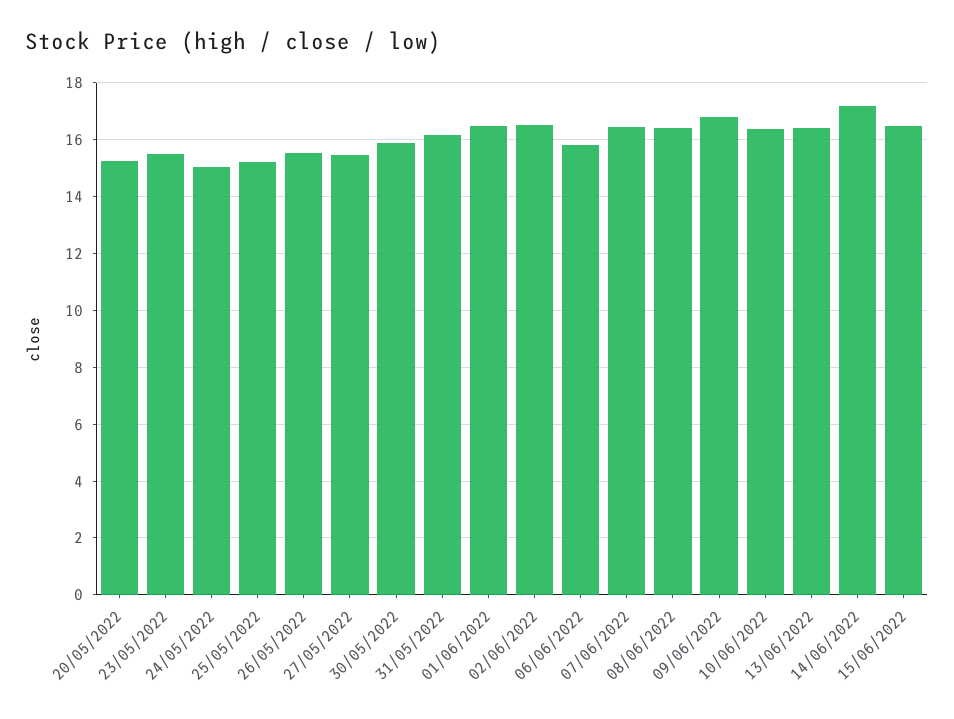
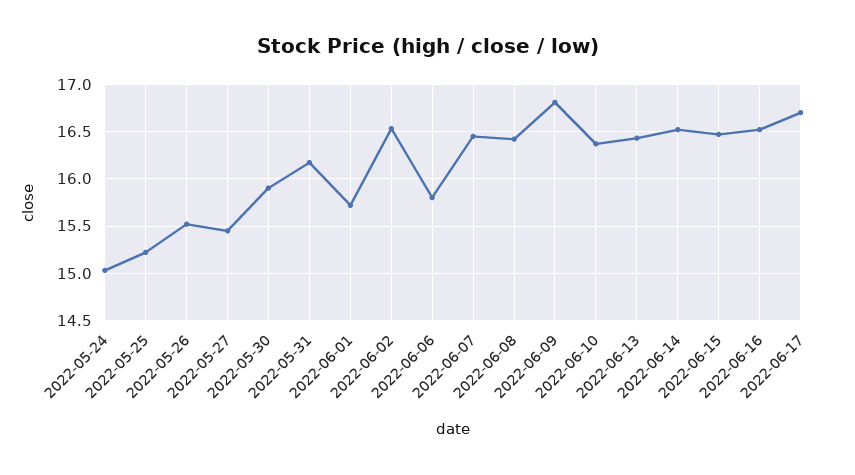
20/05/2022: 15.25 -> none
23/05/2022: 15.5 -> none
01/06/2022: 16.5 -> 15.7
14/06/2022: 17.25 -> 16.5
2022-06-16: none -> 16.5
2022-06-17: none -> 16.7

